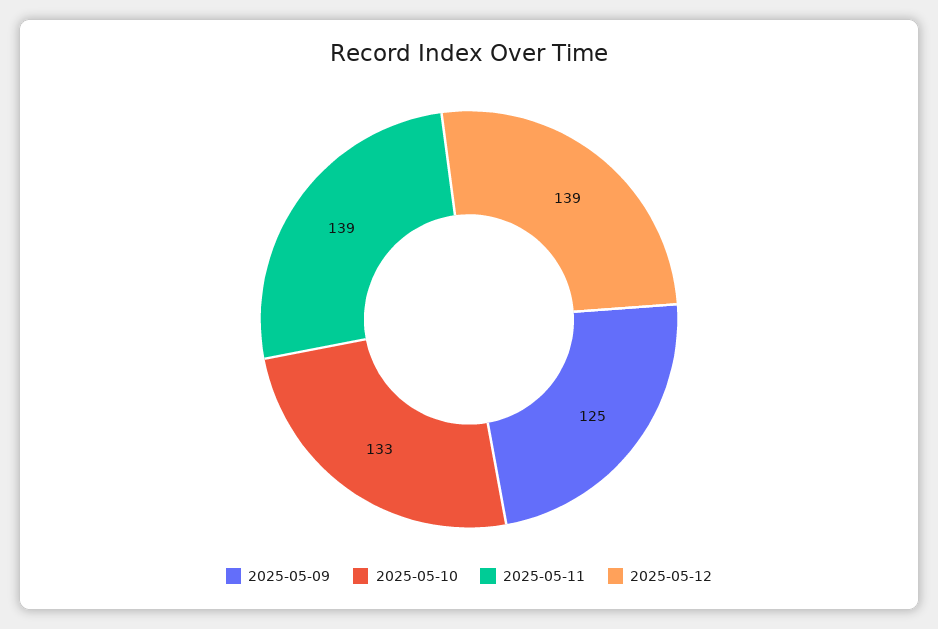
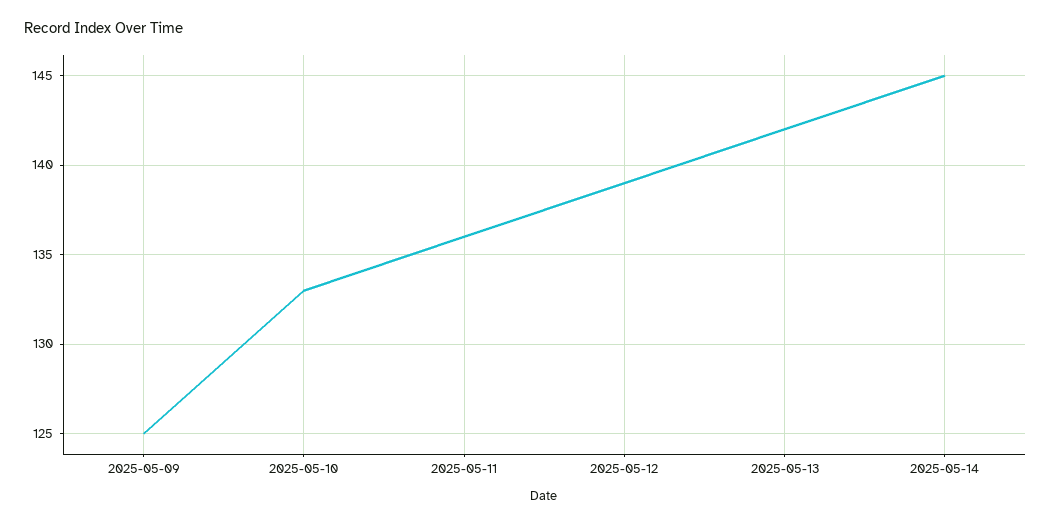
2025-05-11: 139 -> 136
2025-05-13: none -> 142
2025-05-14: none -> 145

